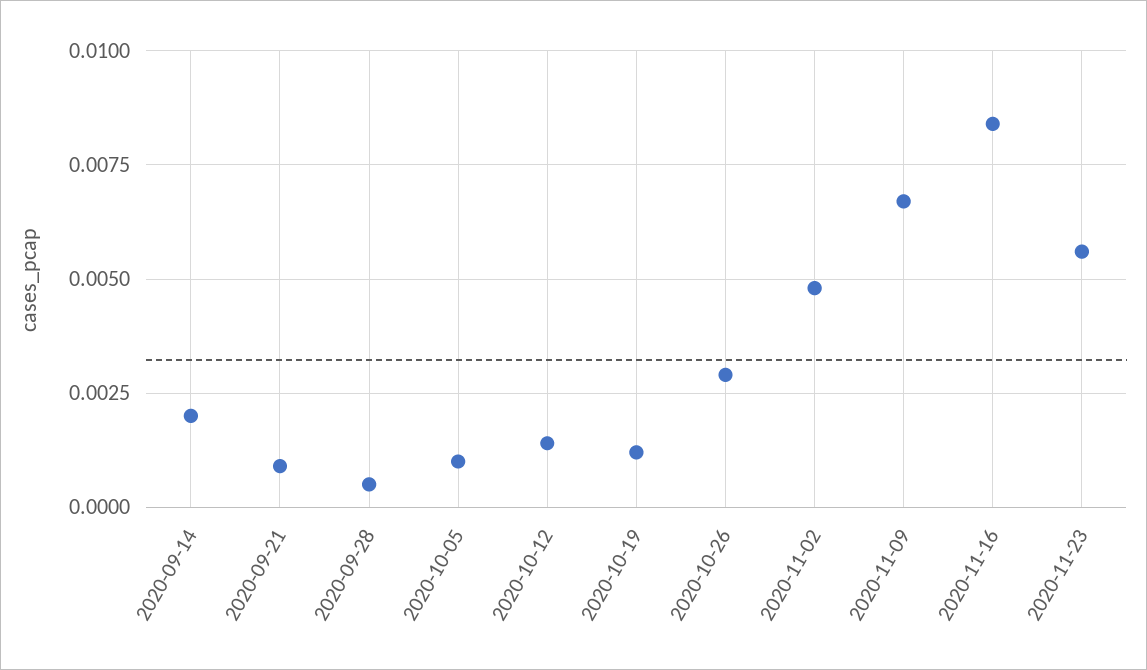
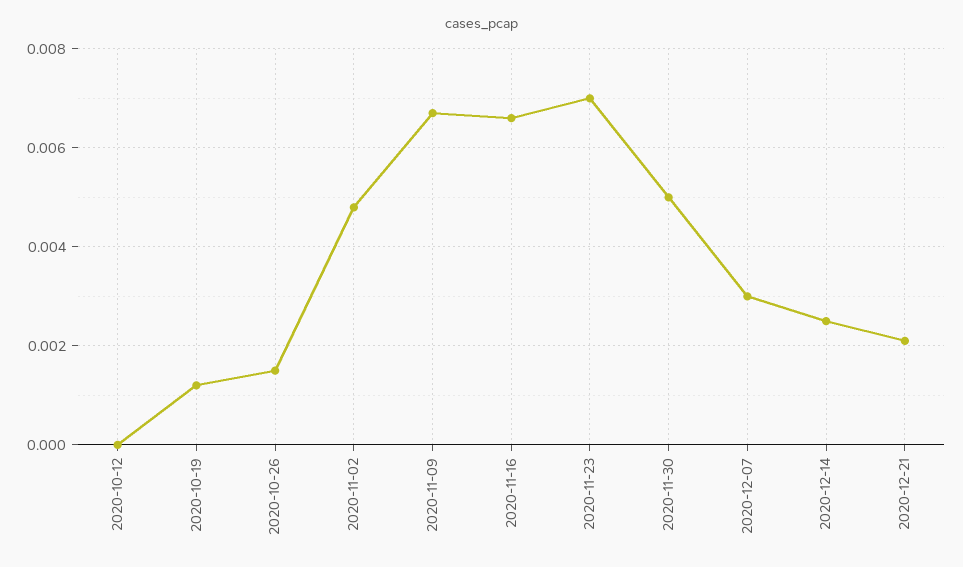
2020-09-14: 0.002 -> none
2020-09-21: 0.001 -> none
2020-09-28: 0.0005 -> none
2020-10-05: 0.001 -> none
2020-10-12: 0.0015 -> 0
2020-10-26: 0.003 -> 0.0015
2020-11-16: 0.0085 -> 0.0065
2020-11-23: 0.0055 -> 0.007
2020-11-30: none -> 0.005
2020-12-07: none -> 0.003
2020-12-14: none -> 0.0025
2020-12-21: none -> 0.002

